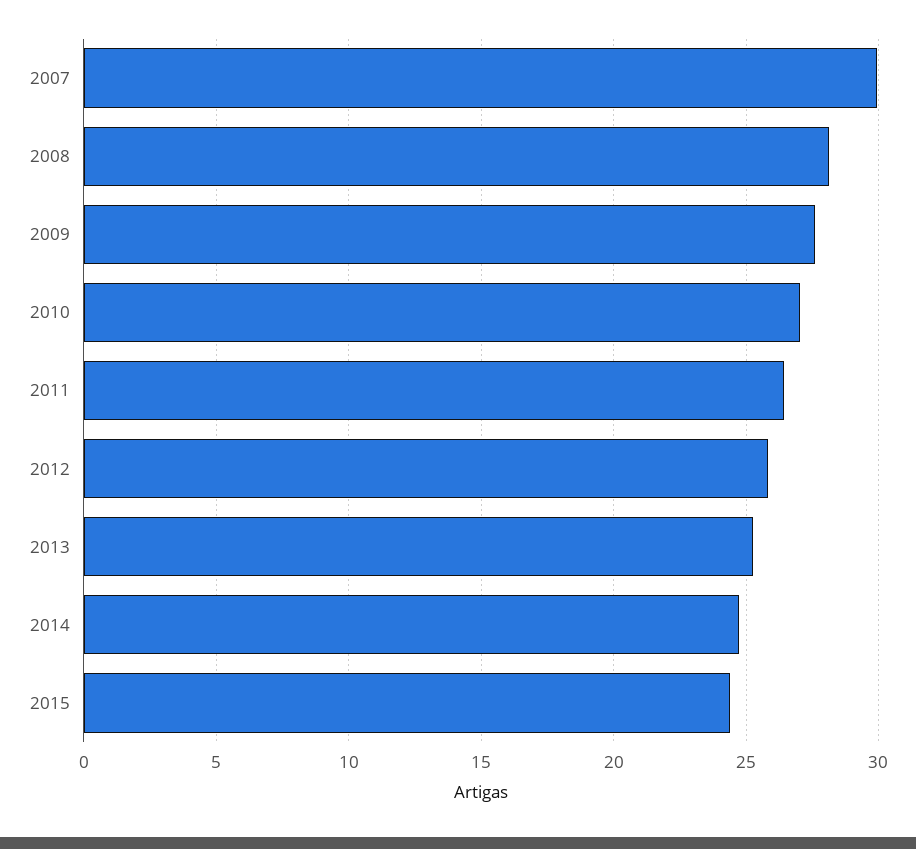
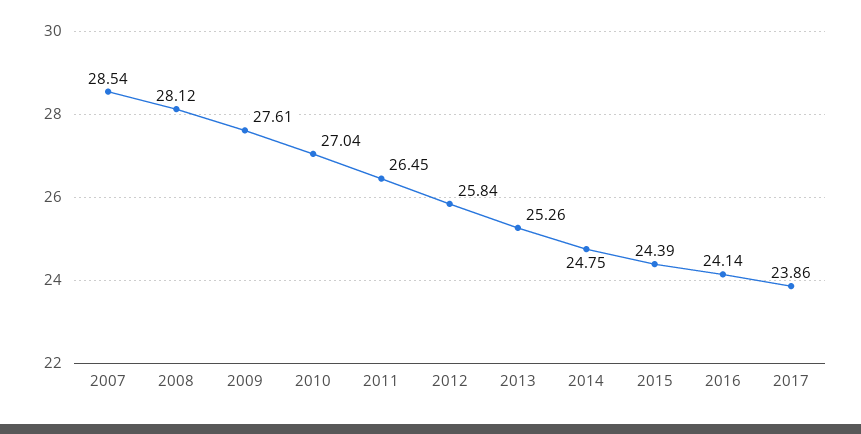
2007: 30 -> 28.54
2016: none -> 24.14
2017: none -> 23.86

